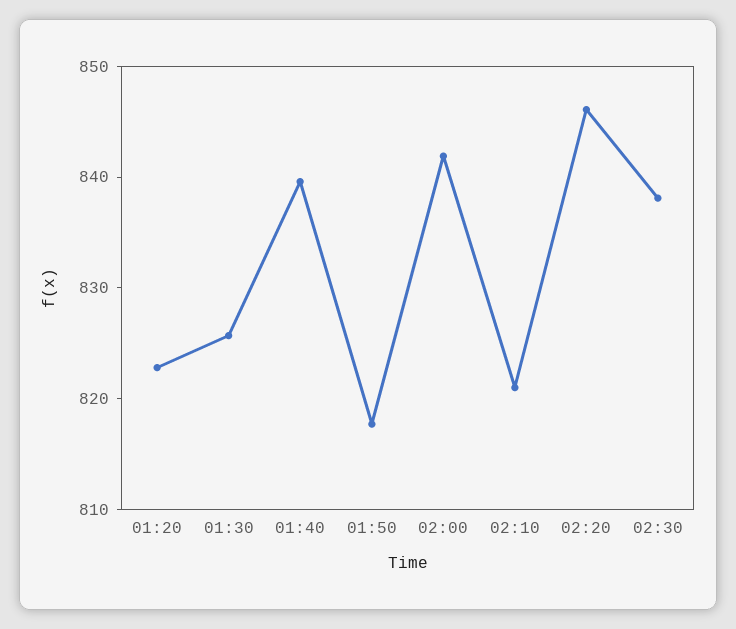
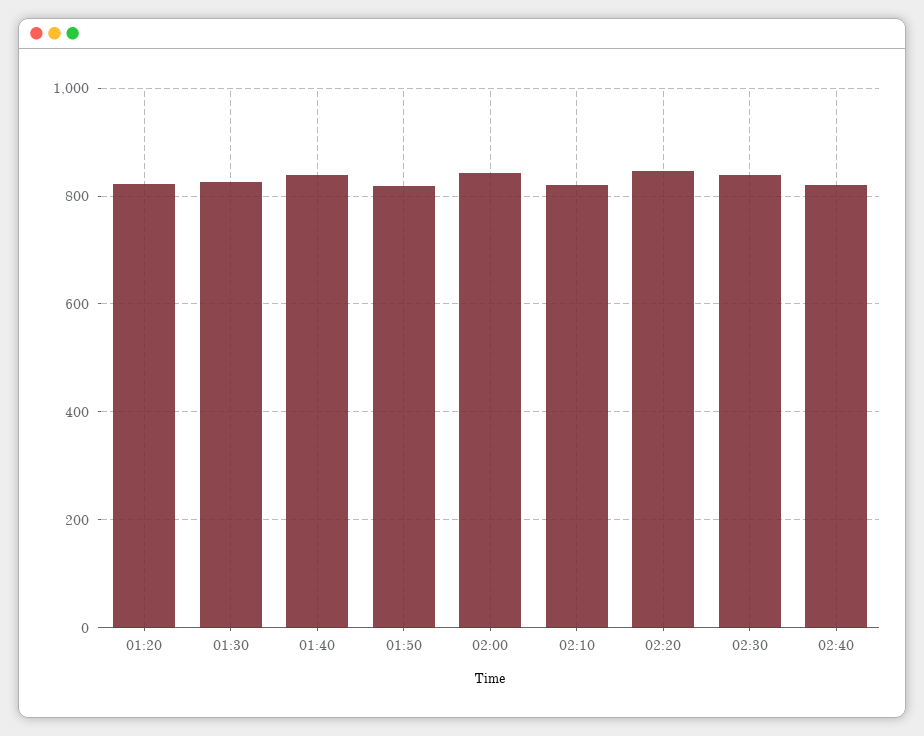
02:40: none -> 820

